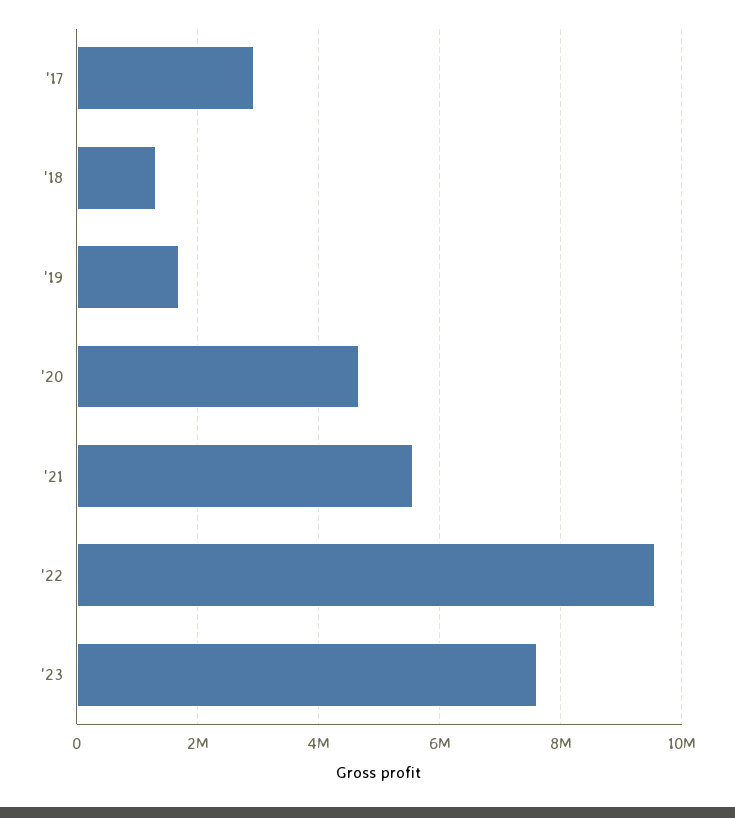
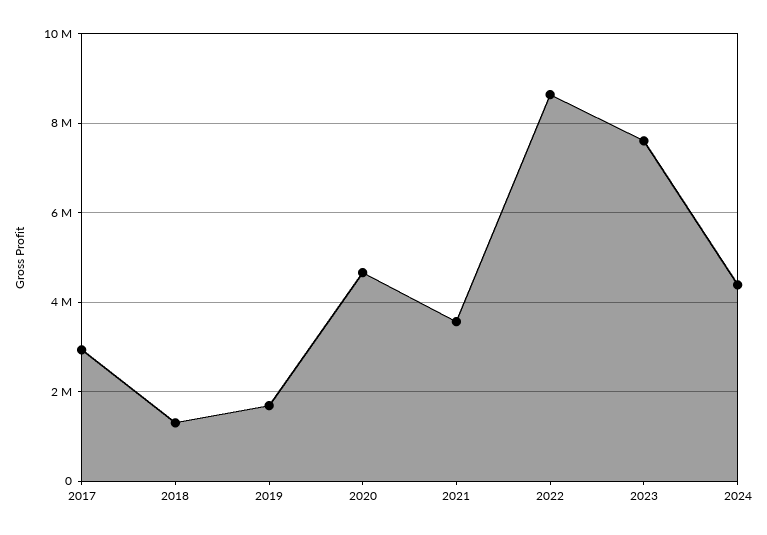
'21: 5600000 -> 3600000
'22: 9600000 -> 8600000
2024: none -> 4400000

